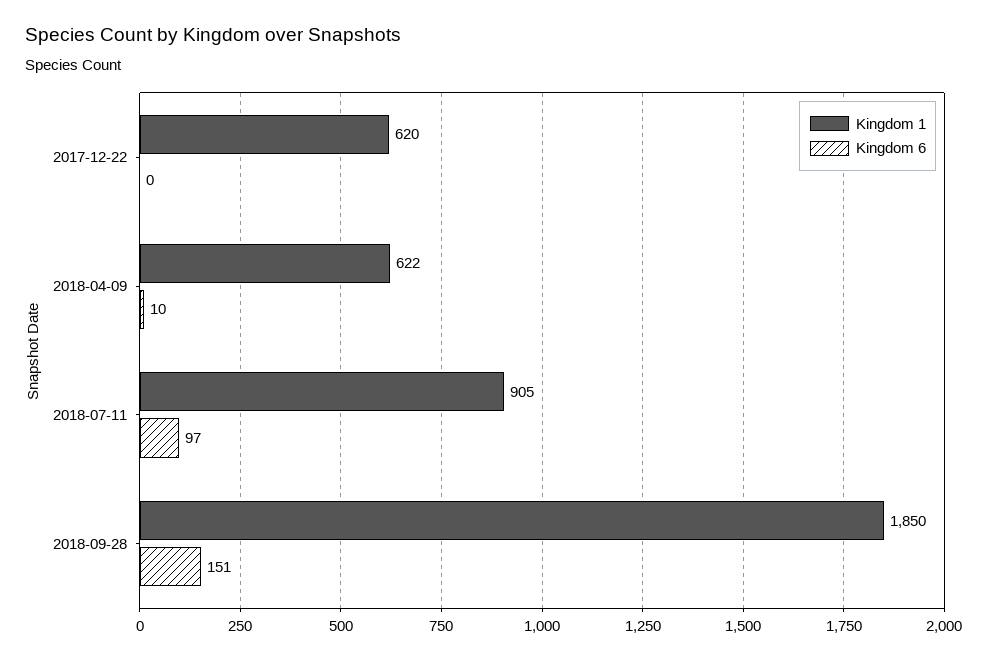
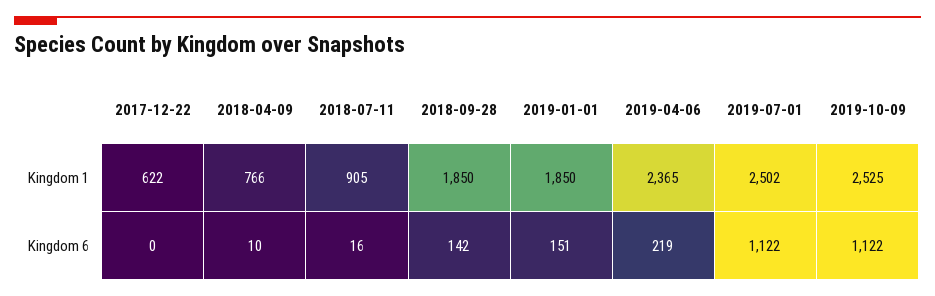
Kingdom 1, 2017-12-22: 620 -> 622
Kingdom 1, 2018-04-09: 622 -> 766
Kingdom 6, 2018-07-11: 97 -> 16
Kingdom 6, 2018-09-28: 151 -> 142
Kingdom 1, 2019-01-01: none -> 1850
Kingdom 1, 2019-04-06: none -> 2365
Kingdom 1, 2019-07-01: none -> 2502
Kingdom 1, 2019-10-09: none -> 2525
Kingdom 6, 2019-01-01: none -> 151
Kingdom 6, 2019-04-06: none -> 219
Kingdom 6, 2019-07-01: none -> 1122
Kingdom 6, 2019-10-09: none -> 1122

